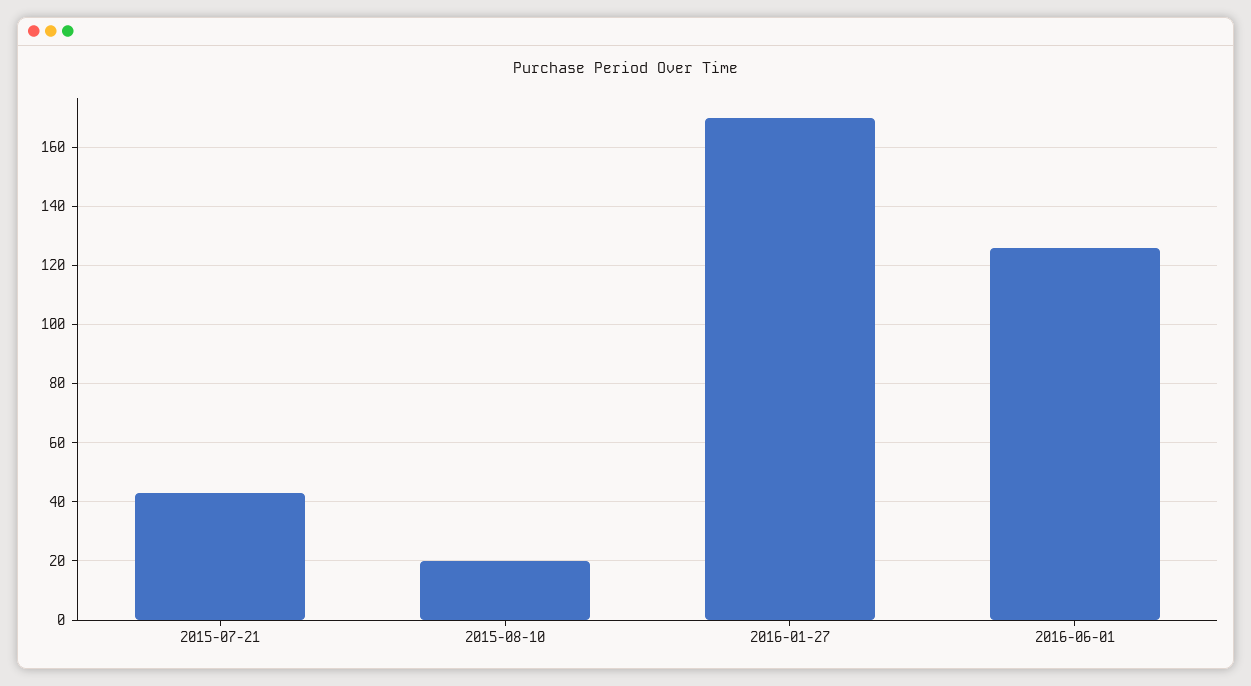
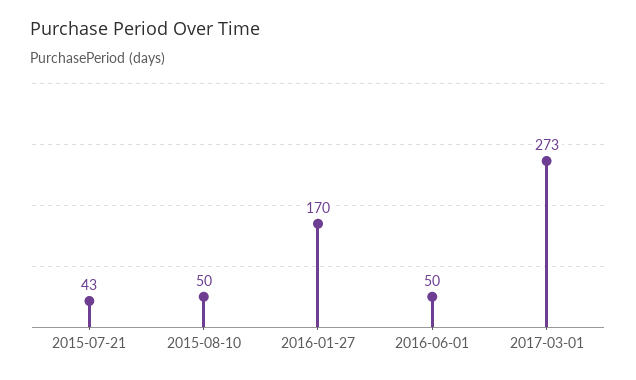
2015-08-10: 20 -> 50
2016-06-01: 125 -> 50
2017-03-01: none -> 273

